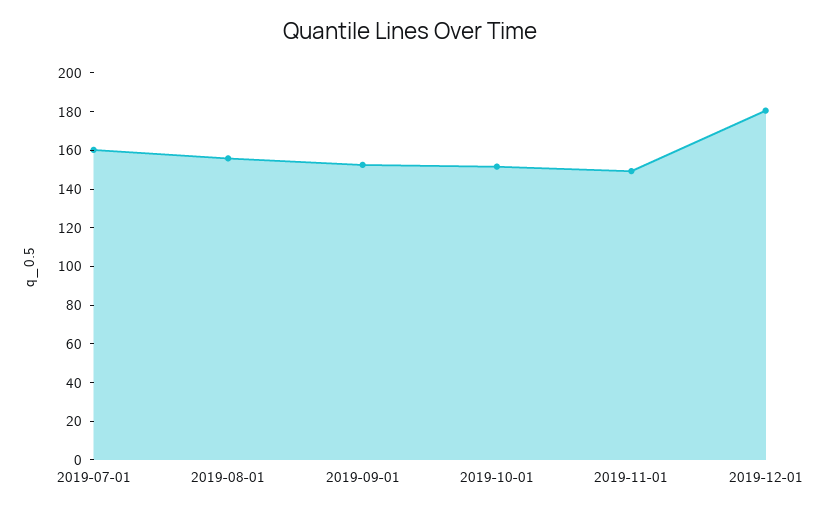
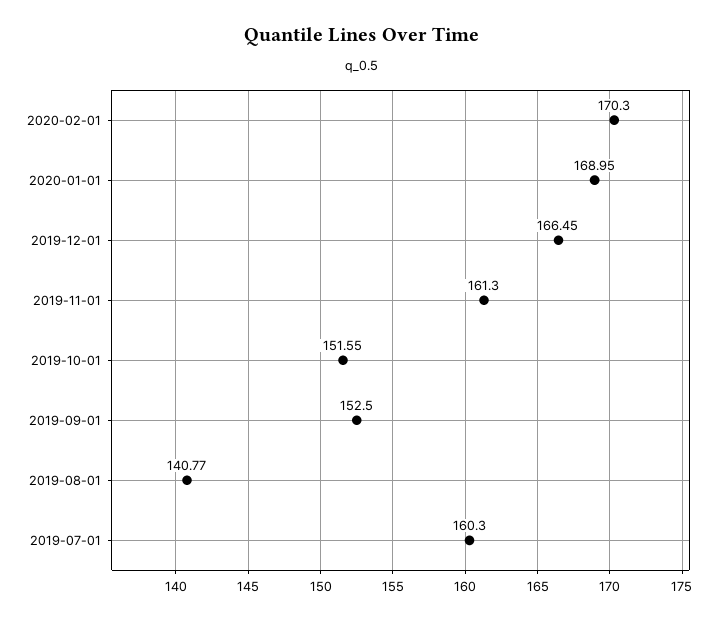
2019-08-01: 155 -> 140.77
2019-11-01: 150 -> 161.3
2019-12-01: 180 -> 166.45
2020-02-01: none -> 170.3
2020-01-01: none -> 168.95

